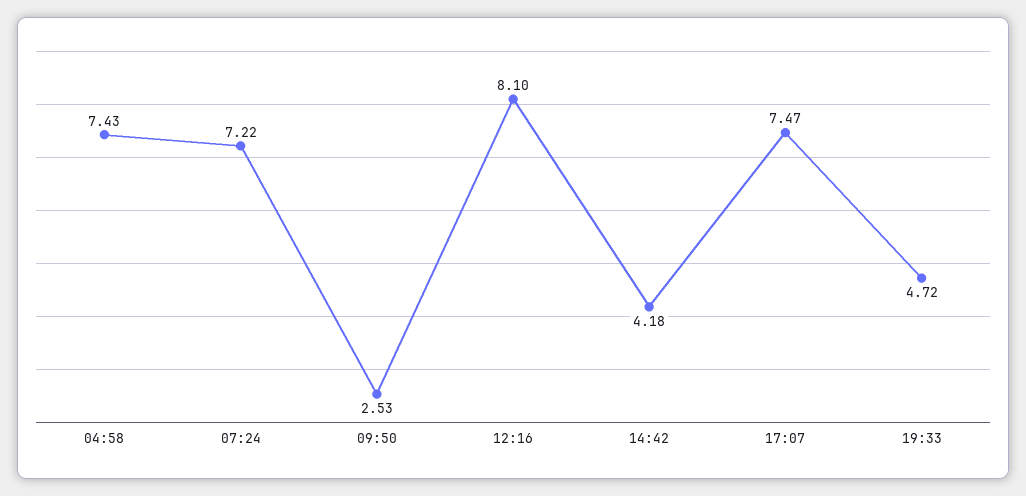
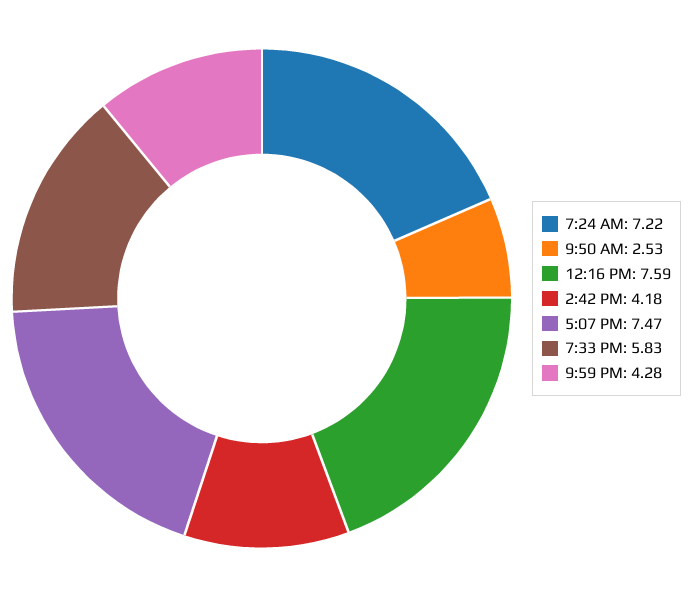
04:58: 7.43 -> none
12:16: 8.1 -> 7.59
19:33: 4.72 -> 5.83
9:59 PM: none -> 4.28

